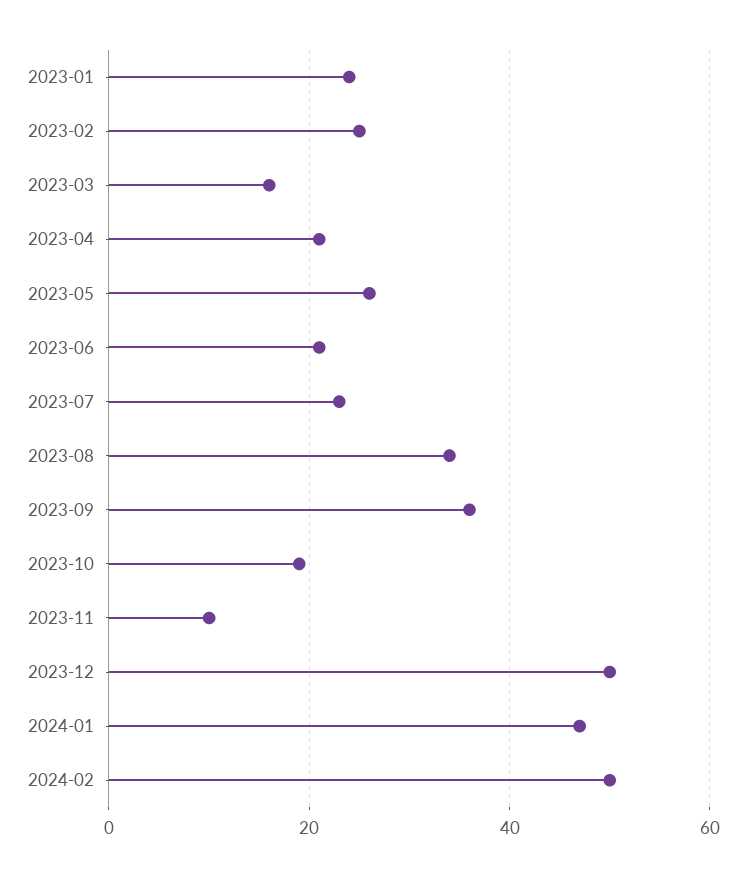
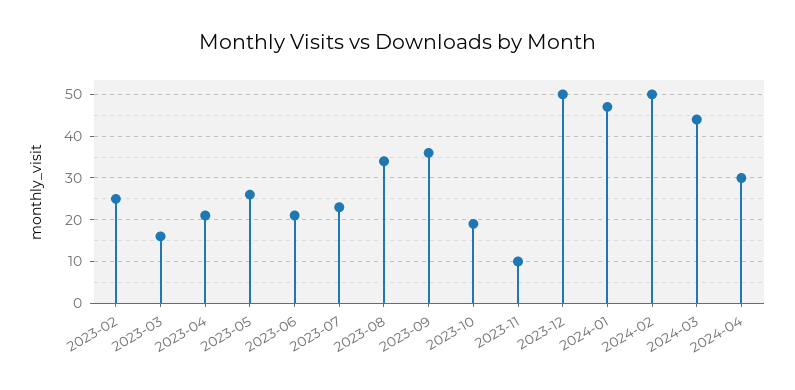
2023-01: 25 -> none
2024-03: none -> 45
2024-04: none -> 30

